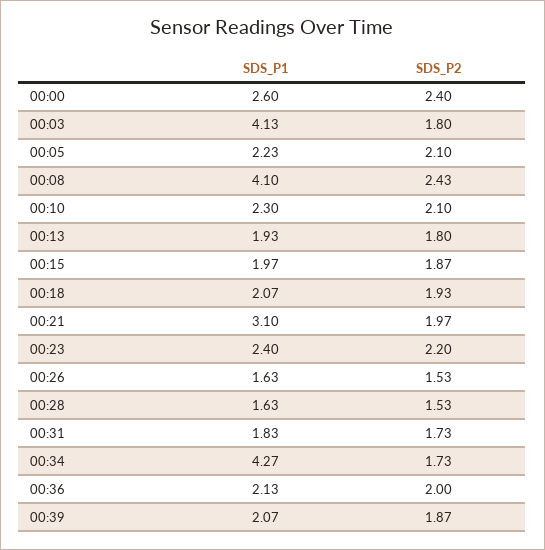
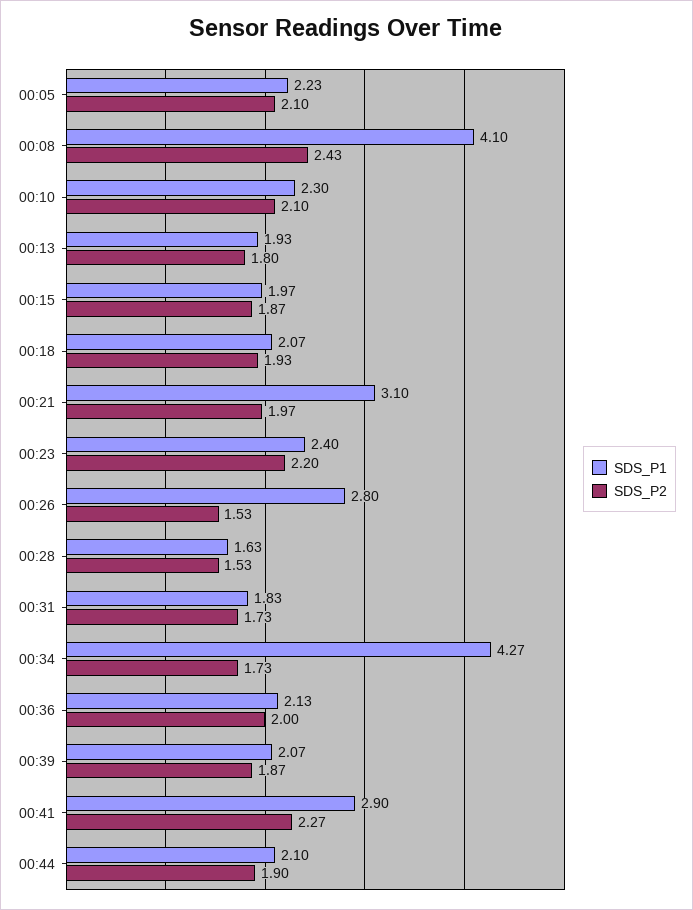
SDS_P1, 00:00: 2.6 -> none
SDS_P2, 00:00: 2.4 -> none
SDS_P1, 00:03: 4.13 -> none
SDS_P2, 00:03: 1.8 -> none
SDS_P1, 00:26: 1.63 -> 2.8
SDS_P1, 00:41: none -> 2.9
SDS_P2, 00:41: none -> 2.27
SDS_P1, 00:44: none -> 2.1
SDS_P2, 00:44: none -> 1.9

